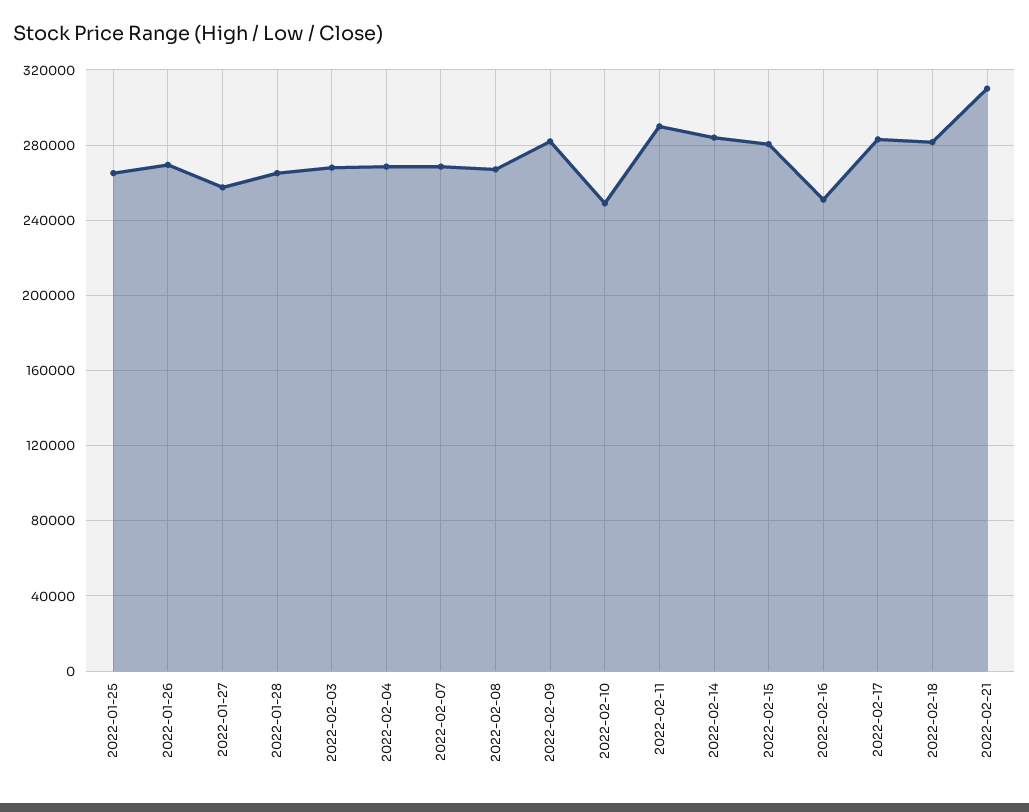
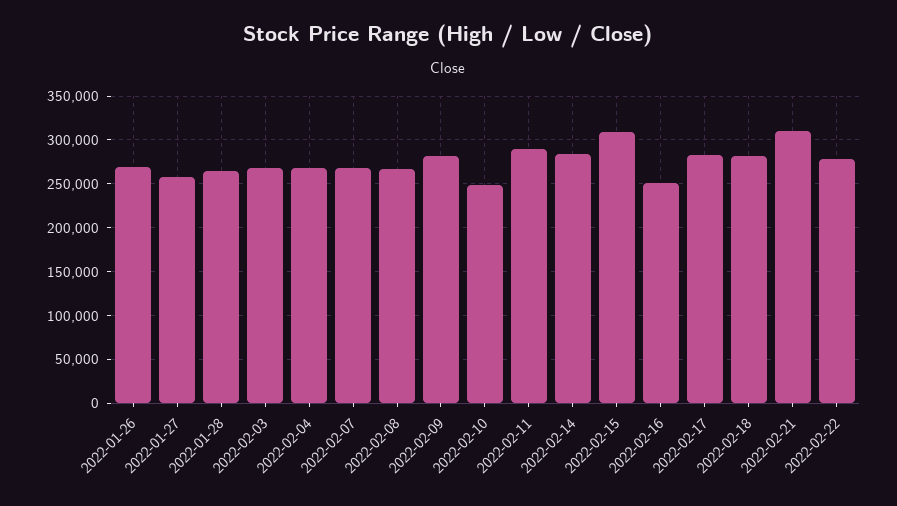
2022-01-25: 265000 -> none
2022-02-15: 280000 -> 310000
2022-02-22: none -> 280000

